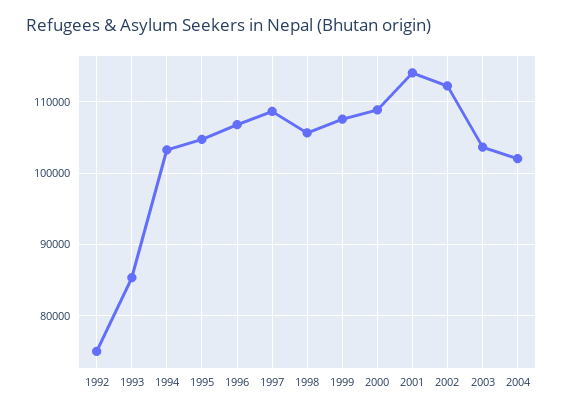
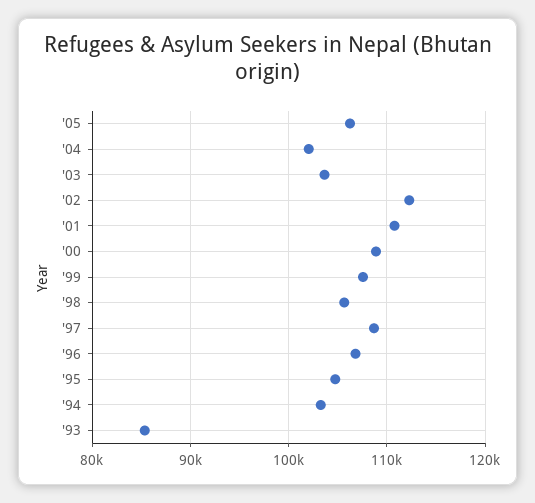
1992: 75000 -> none
2001: 114000 -> 111000
'05: none -> 106000

